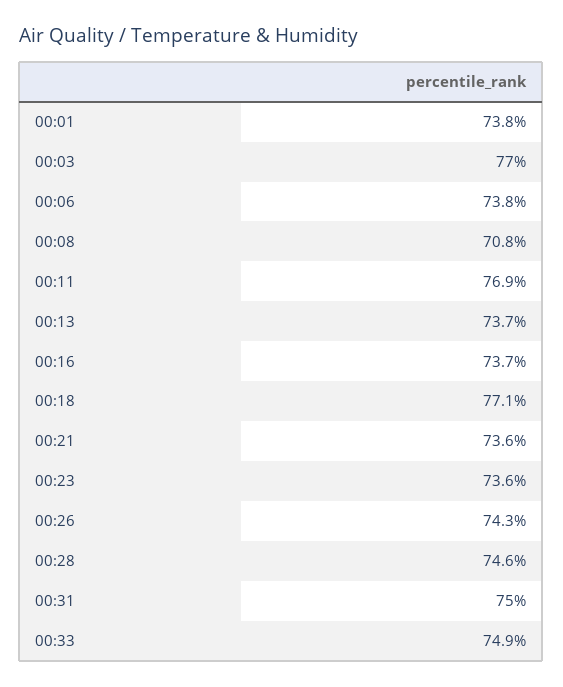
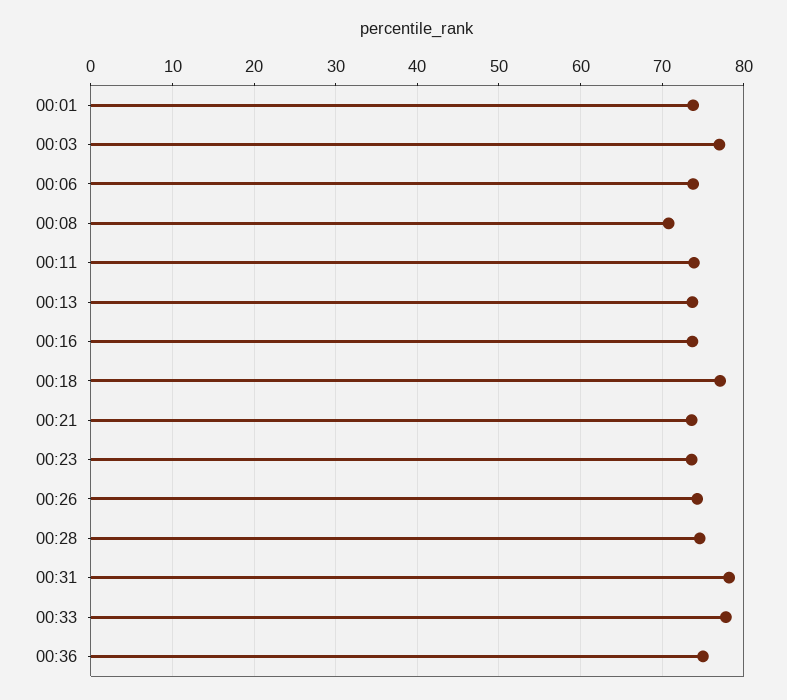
00:11: 76.9 -> 74
00:31: 75 -> 78
00:33: 74.9 -> 78
00:36: none -> 75

